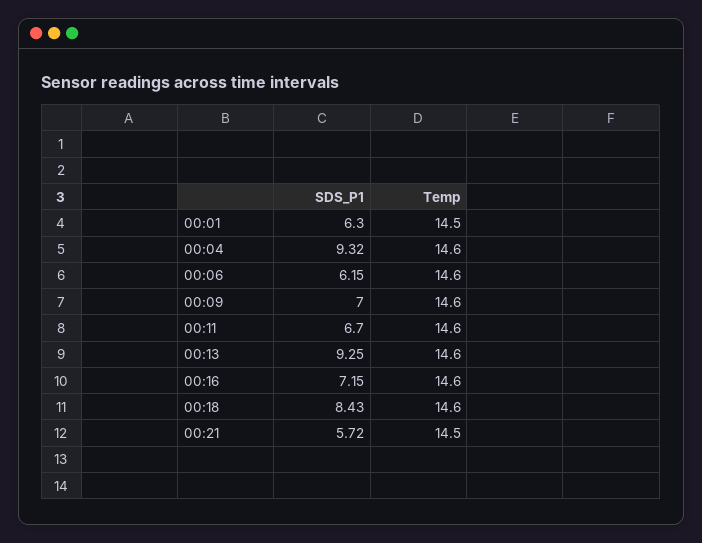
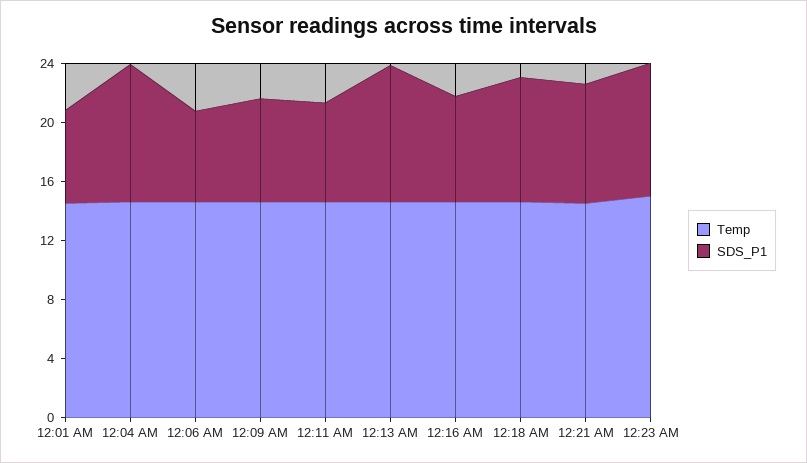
SDS_P1, 00:21: 5.72 -> 8
Temp, 12:23 AM: none -> 15
SDS_P1, 12:23 AM: none -> 9

